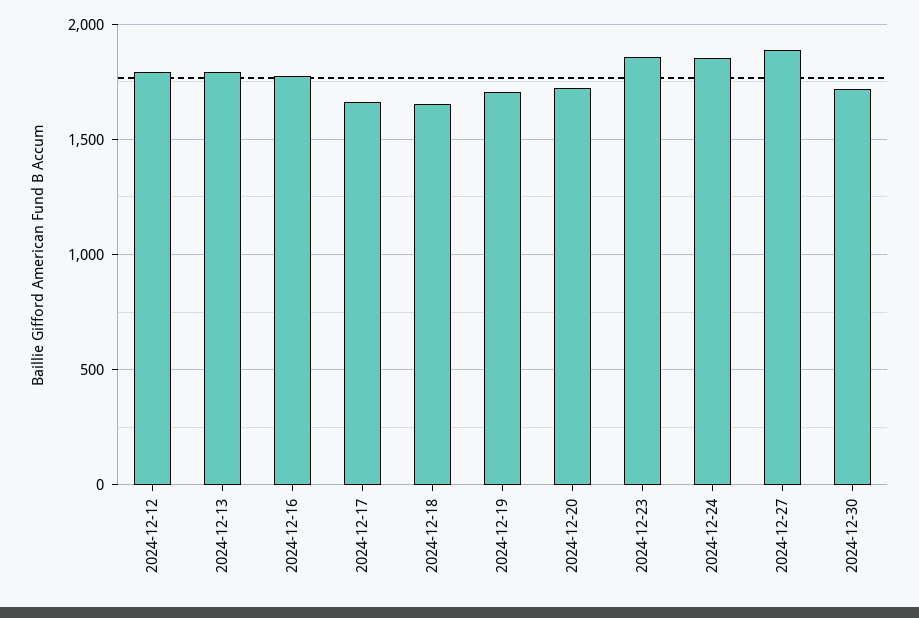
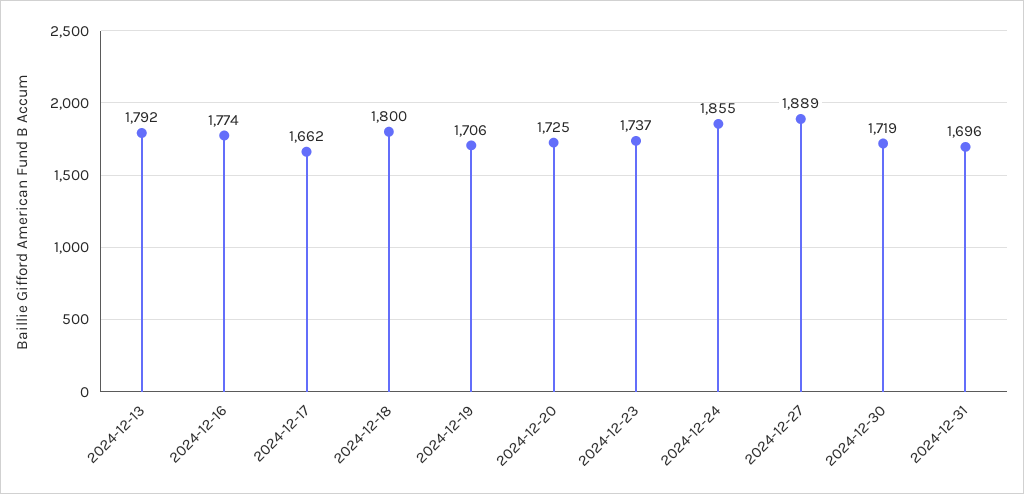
2024-12-12: 1800 -> none
2024-12-18: 1650 -> 1800
2024-12-23: 1850 -> 1737
2024-12-31: none -> 1696

